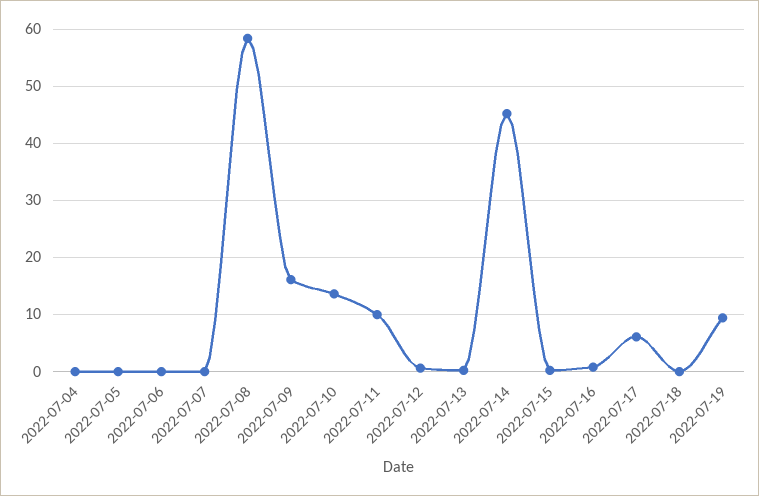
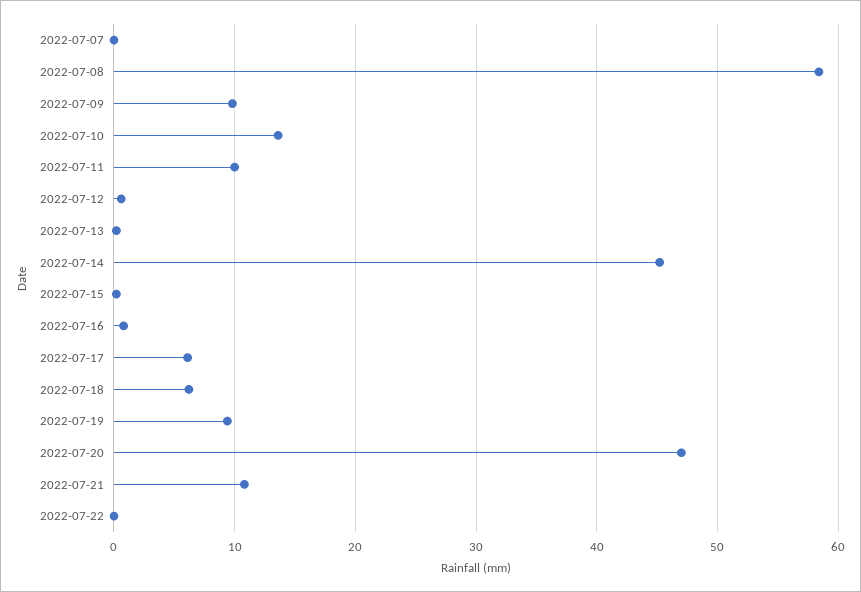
2022-07-04: 0 -> none
2022-07-05: 0 -> none
2022-07-06: 0 -> none
2022-07-09: 16 -> 10
2022-07-18: 0 -> 6
2022-07-20: none -> 47
2022-07-21: none -> 11
2022-07-22: none -> 0

